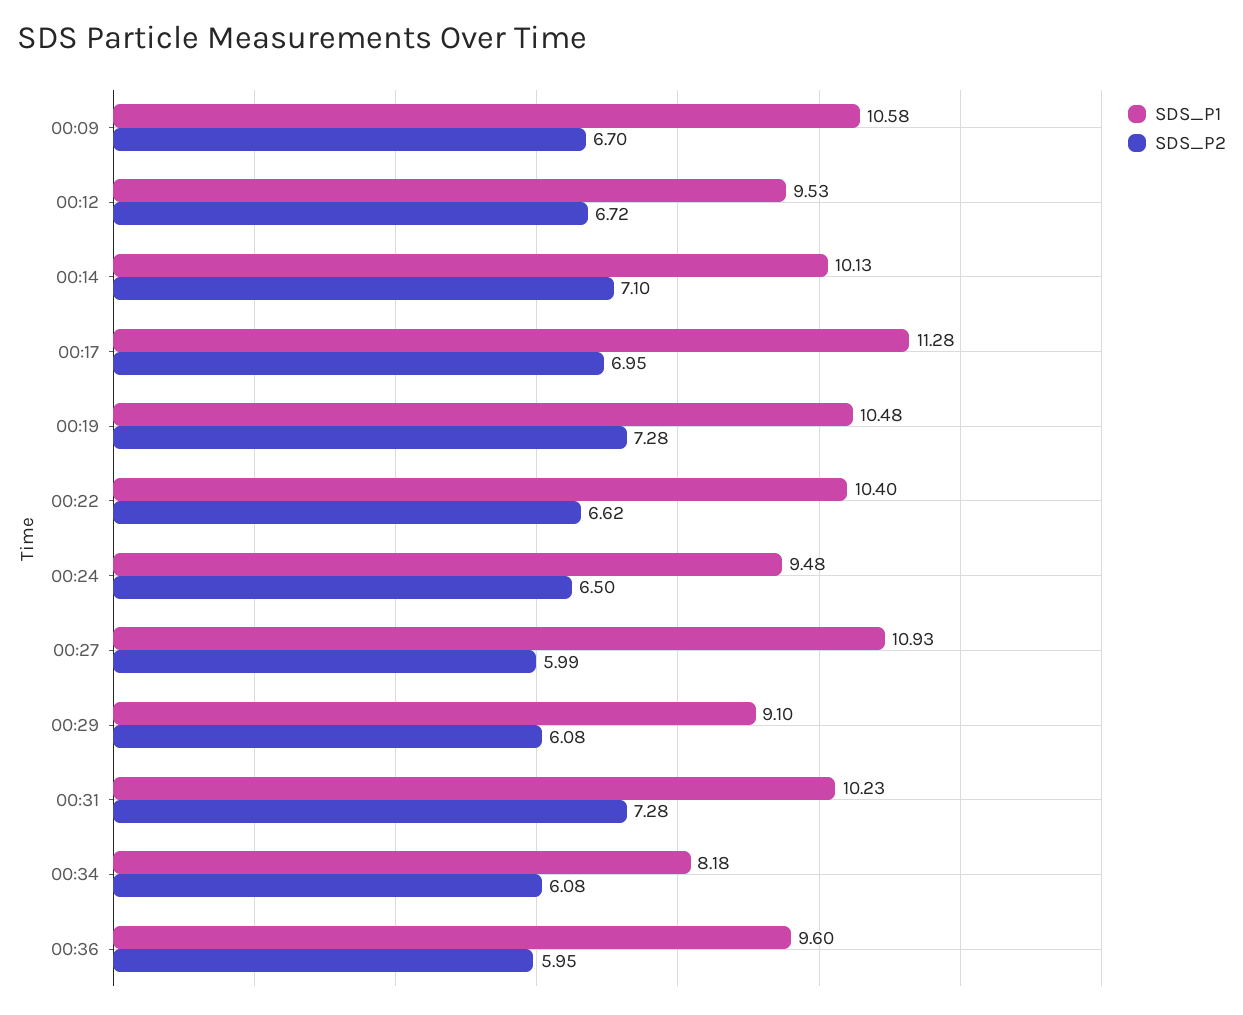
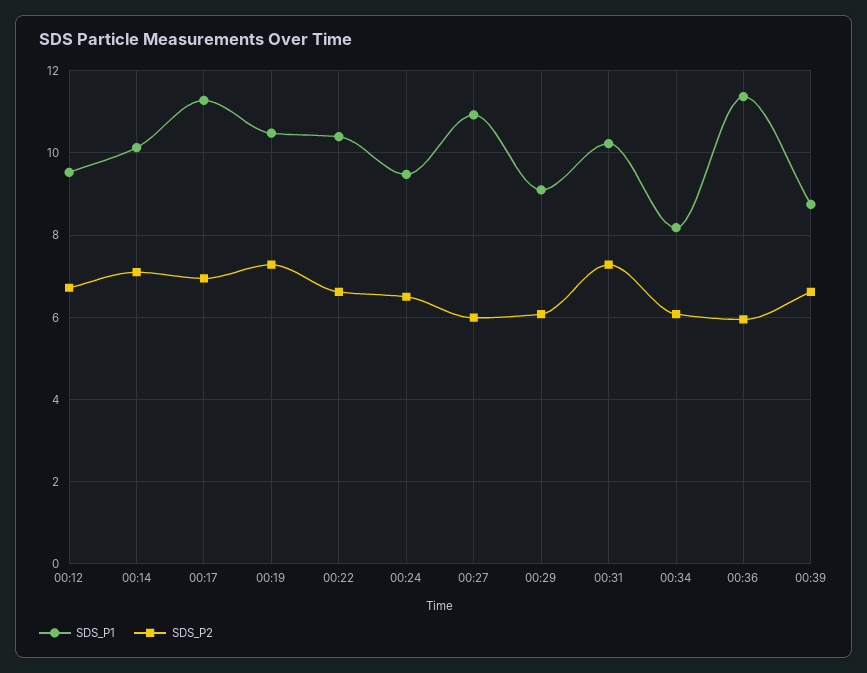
SDS_P1, 00:09: 10.58 -> none
SDS_P2, 00:09: 6.7 -> none
SDS_P1, 00:36: 9.6 -> 11.4
SDS_P1, 00:39: none -> 8.8
SDS_P2, 00:39: none -> 6.6

